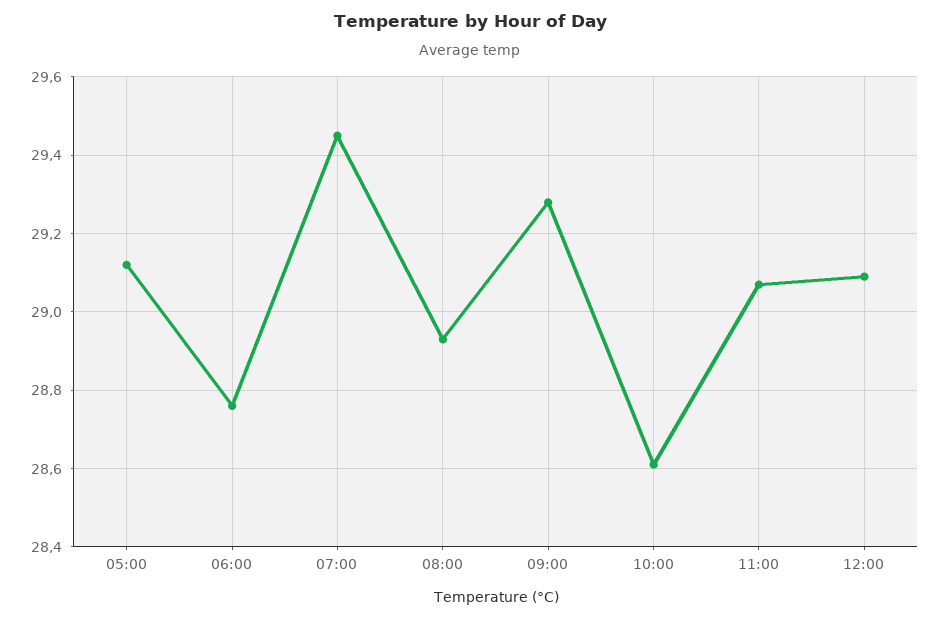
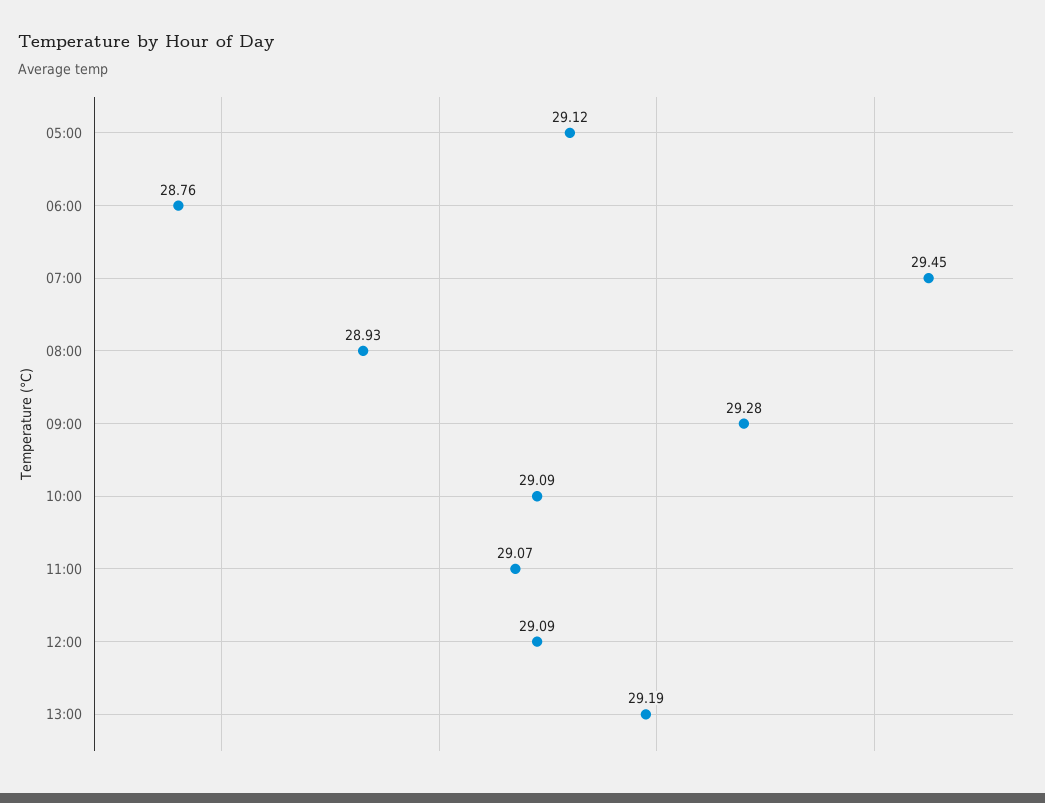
10:00: 28.6 -> 29.09
13:00: none -> 29.19

